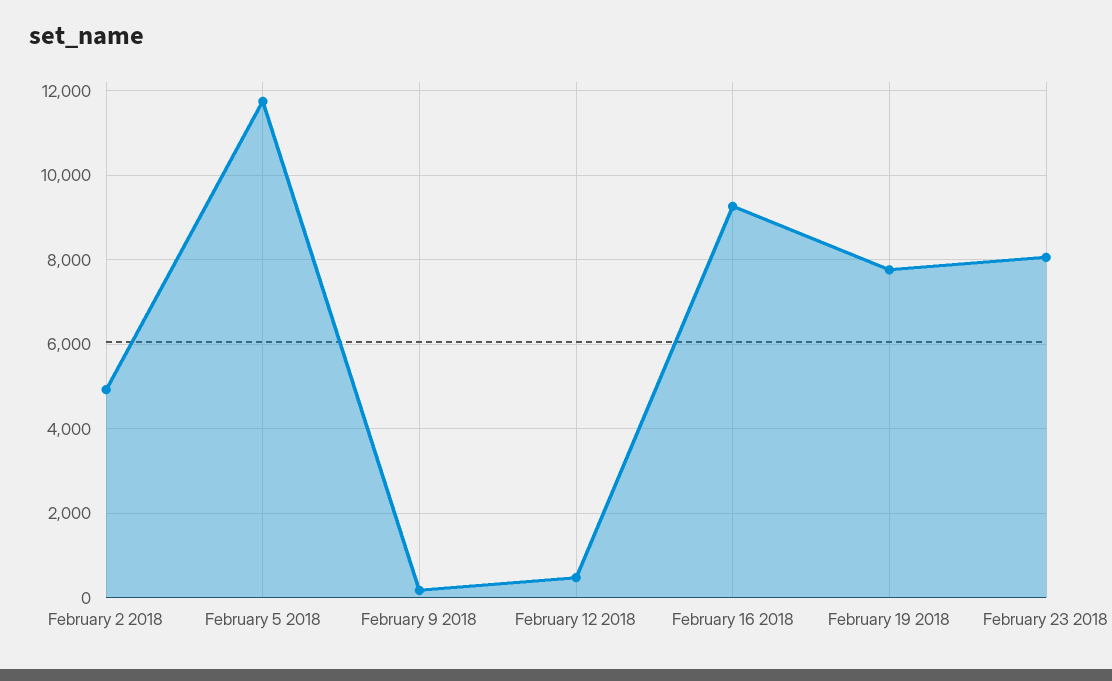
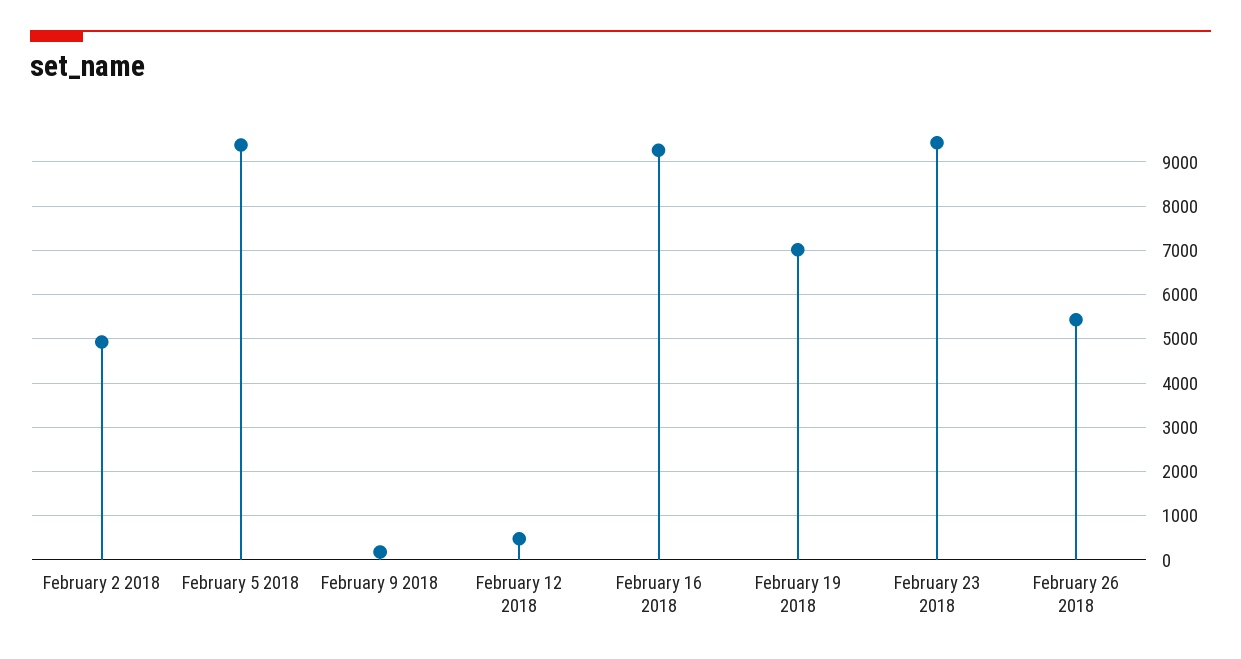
February 5 2018: 11800 -> 9400
February 19 2018: 7800 -> 7000
February 23 2018: 8000 -> 9400
February 26 2018: none -> 5400

